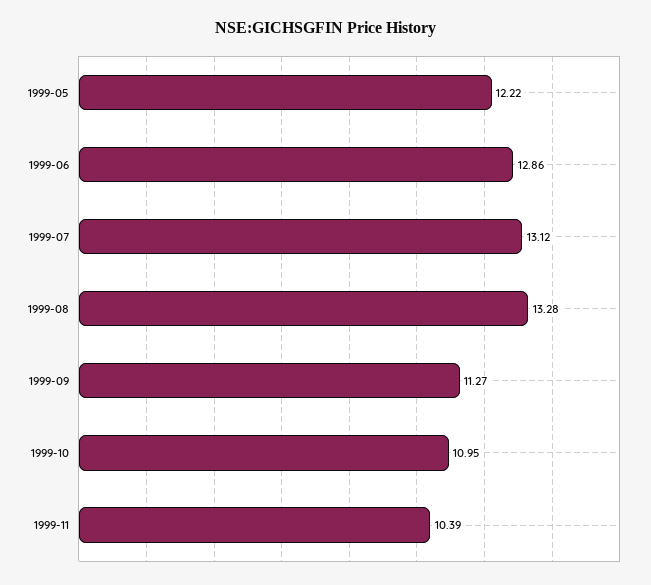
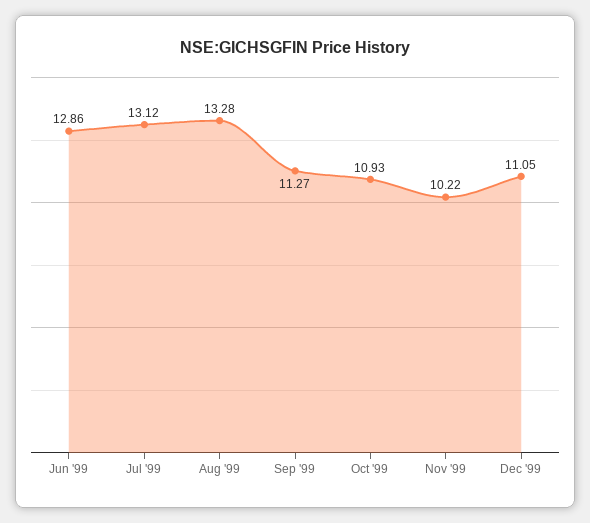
1999-05: 12.22 -> none
1999-10: 10.95 -> 10.93
1999-11: 10.39 -> 10.22
Dec '99: none -> 11.05

